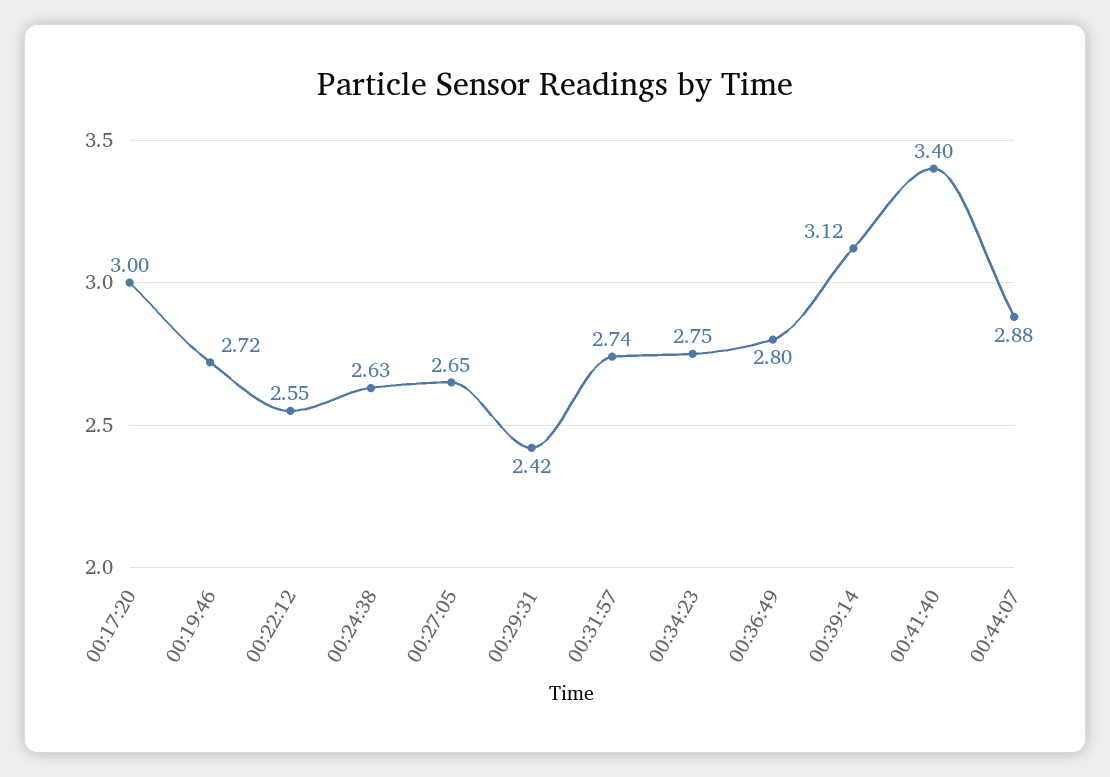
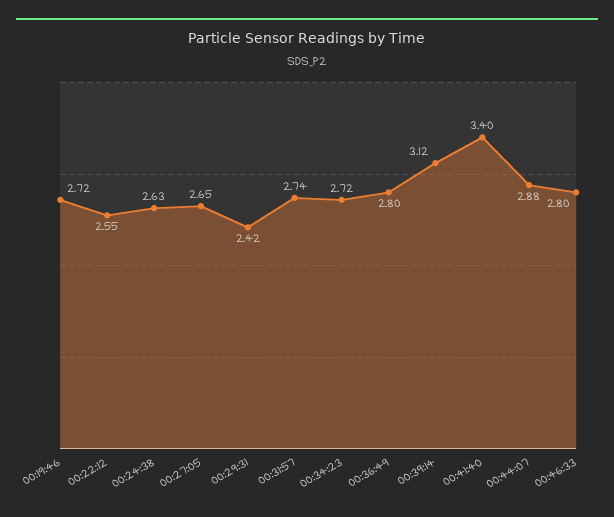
00:17:20: 3 -> none
00:34:23: 2.75 -> 2.72
00:46:33: none -> 2.8

